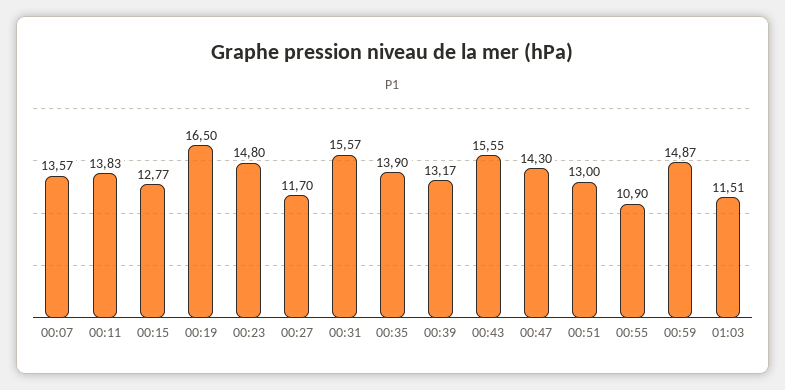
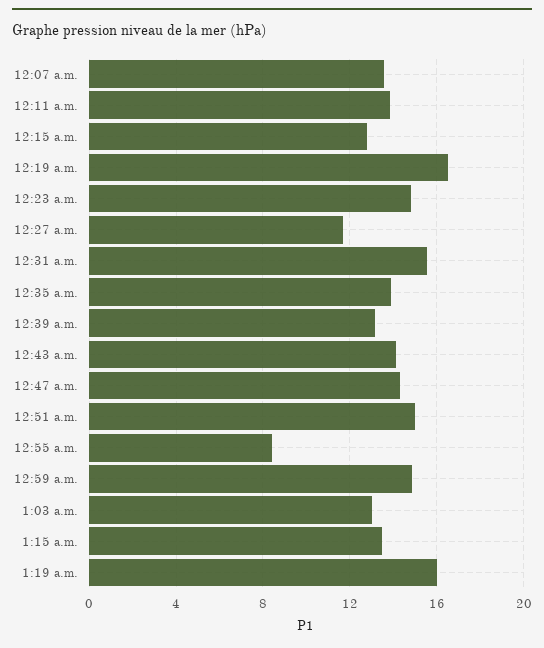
00:43: 15.55 -> 14
00:51: 13 -> 15
00:55: 10.9 -> 8.5
01:03: 11.51 -> 13
1:15 a.m.: none -> 13.5
1:19 a.m.: none -> 16

